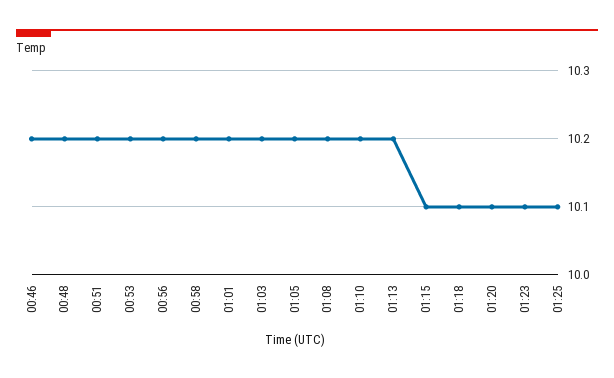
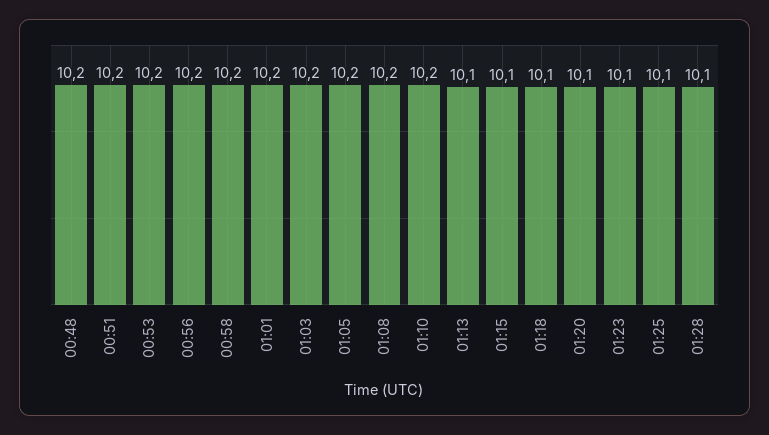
00:46: 10.2 -> none
01:13: 10.2 -> 10.1
01:28: none -> 10.1

